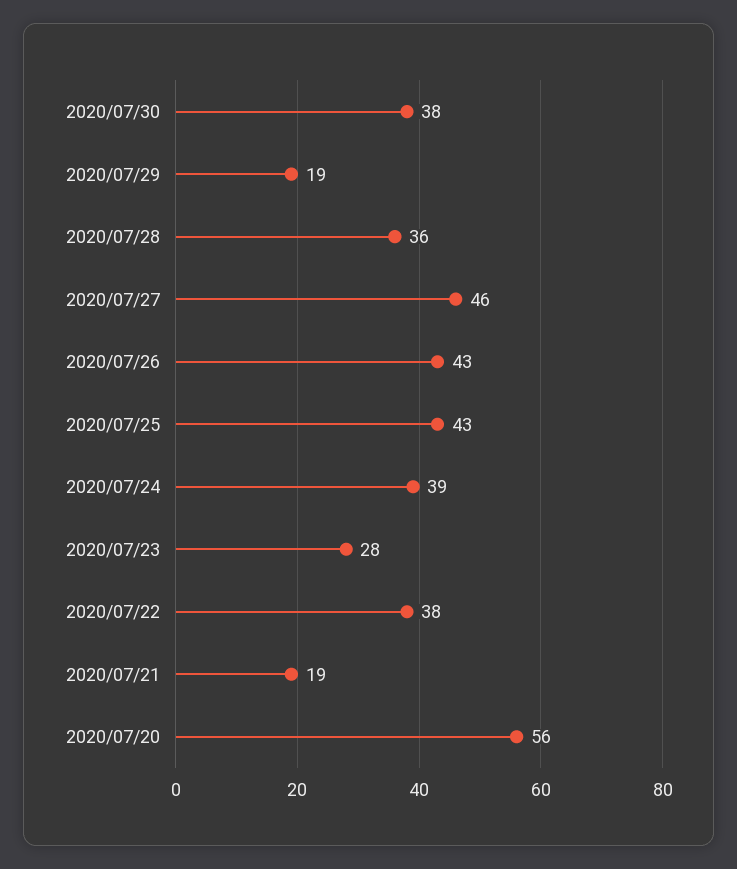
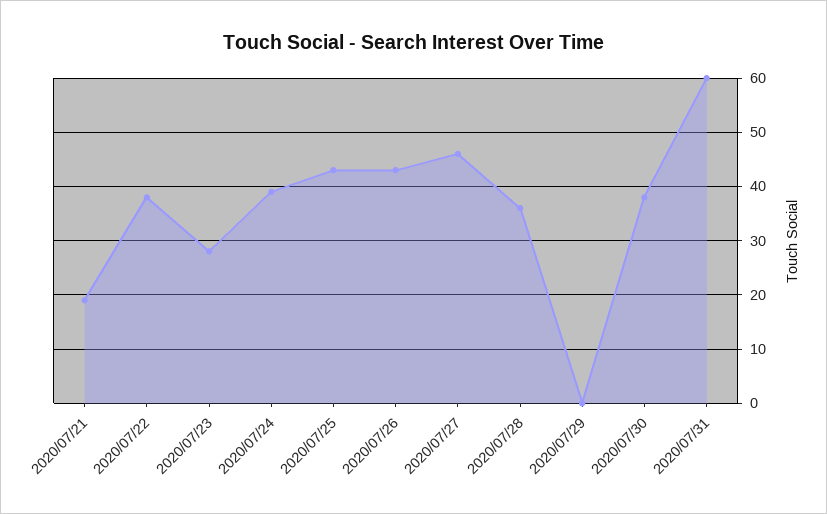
2020/07/29: 19 -> 0
2020/07/20: 56 -> none
2020/07/31: none -> 60

